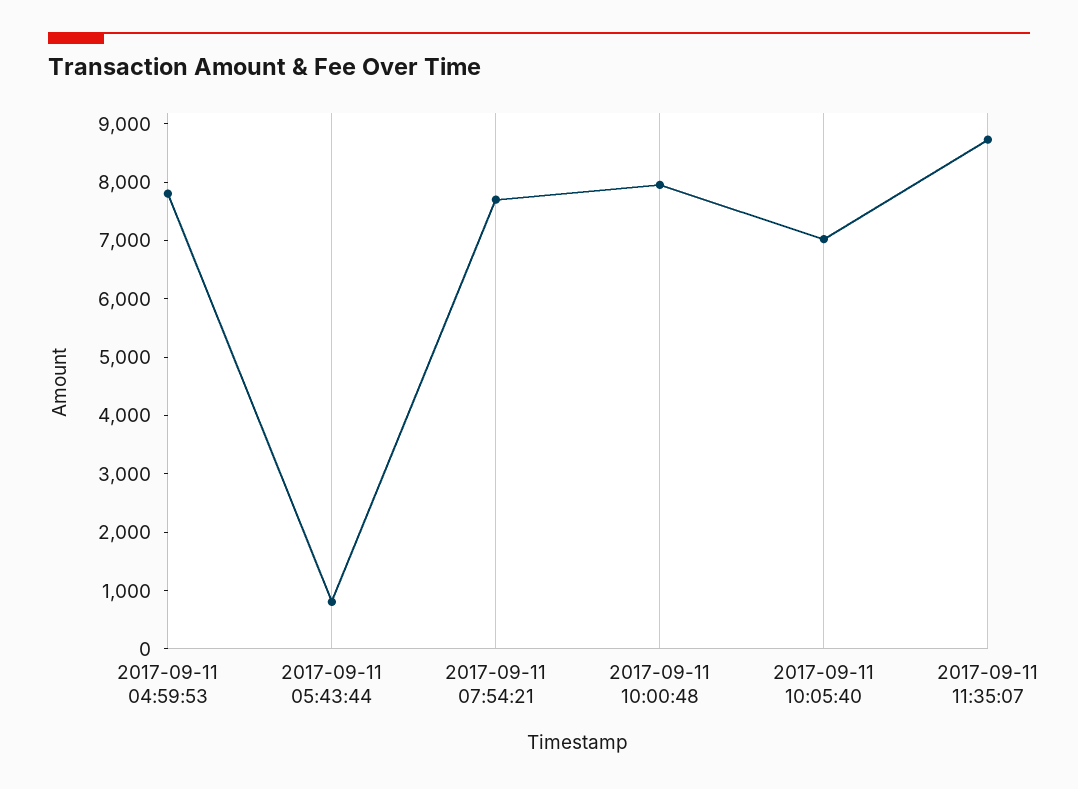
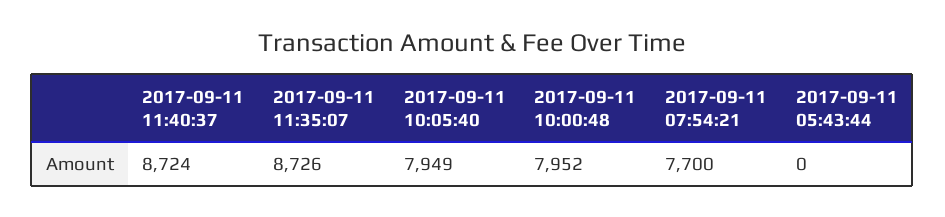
2017-09-11 04:59:53: 7800 -> none
2017-09-11 05:43:44: 800 -> 0
2017-09-11 10:05:40: 7000 -> 7949
2017-09-11 11:40:37: none -> 8724

